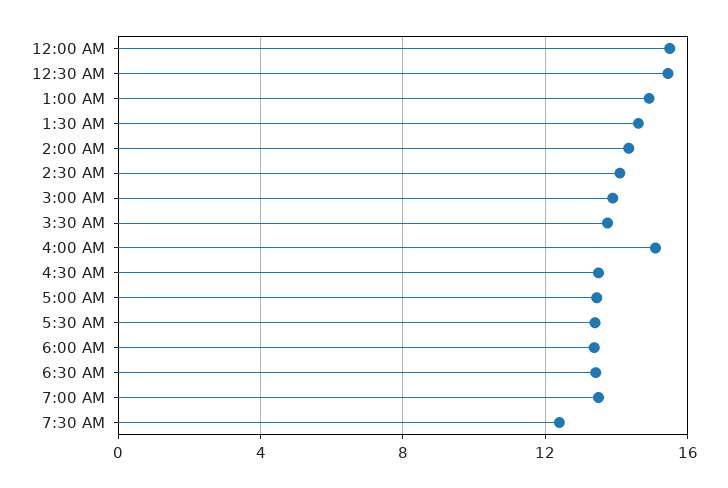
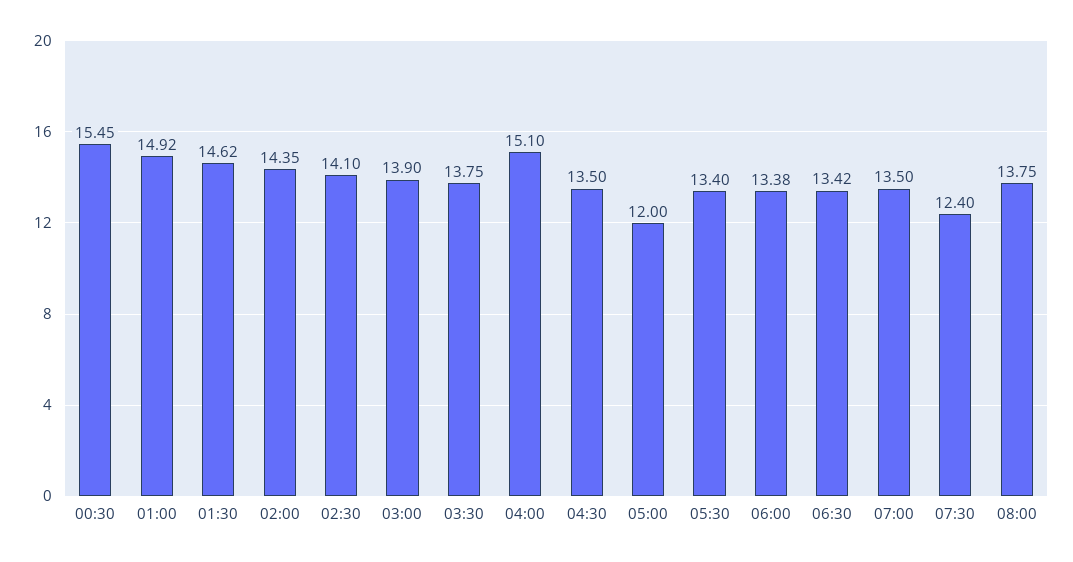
12:00 AM: 15.5 -> none
5:00 AM: 13.5 -> 12
08:00: none -> 13.75

